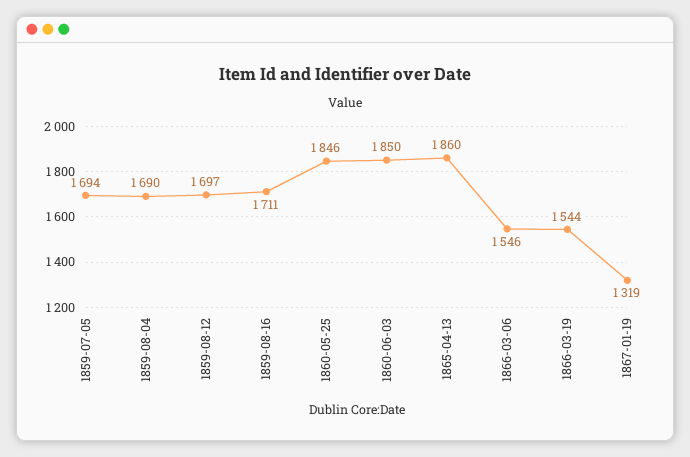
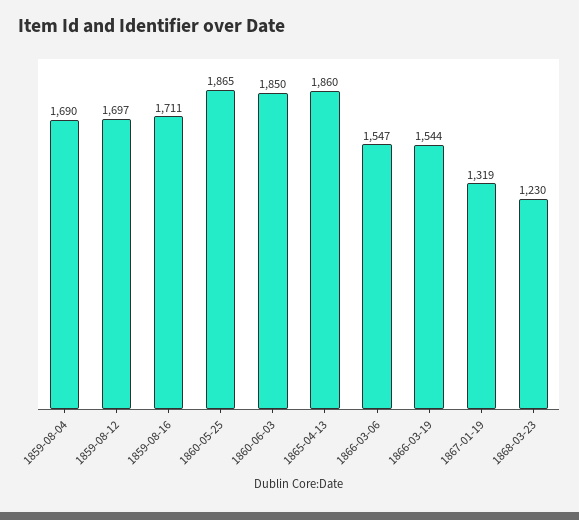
1859-07-05: 1694 -> none
1860-05-25: 1846 -> 1865
1866-03-06: 1546 -> 1547
1868-03-23: none -> 1230

